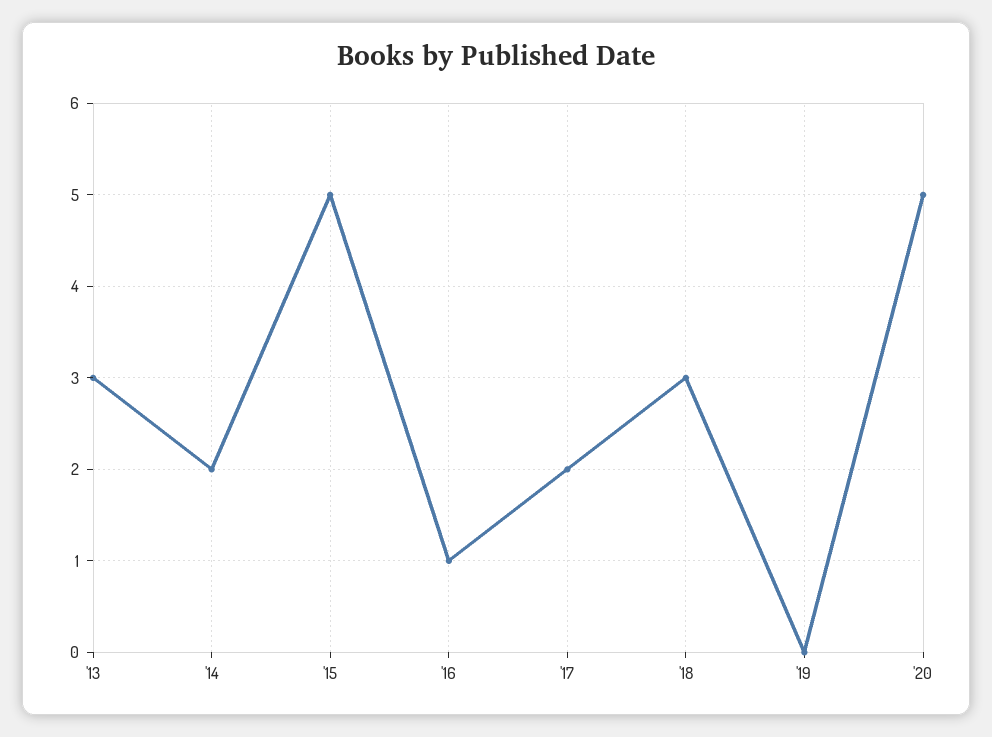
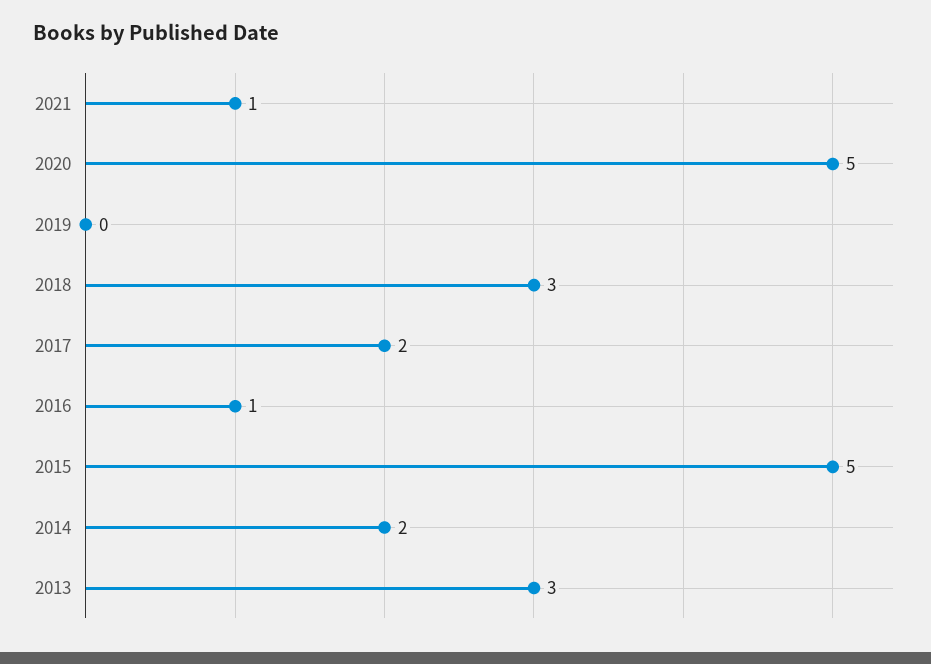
2021: none -> 1

